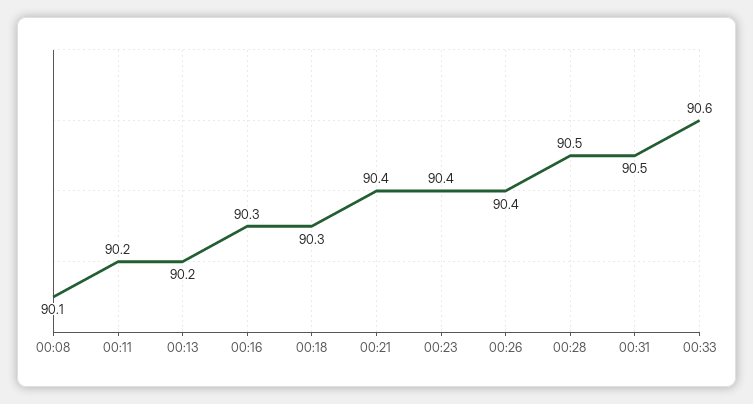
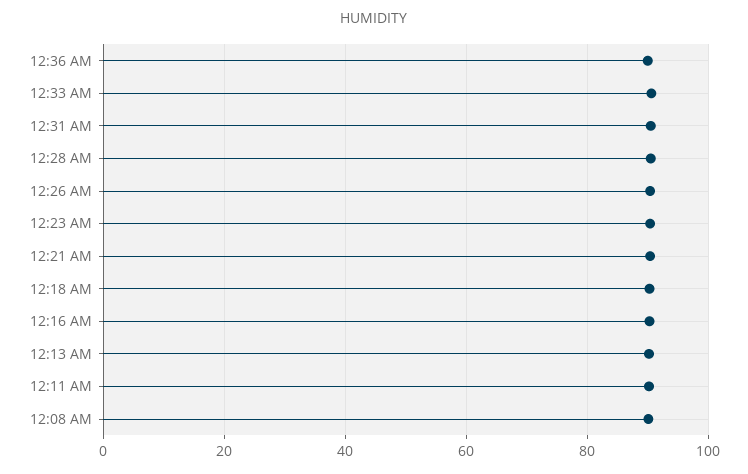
12:36 AM: none -> 90

